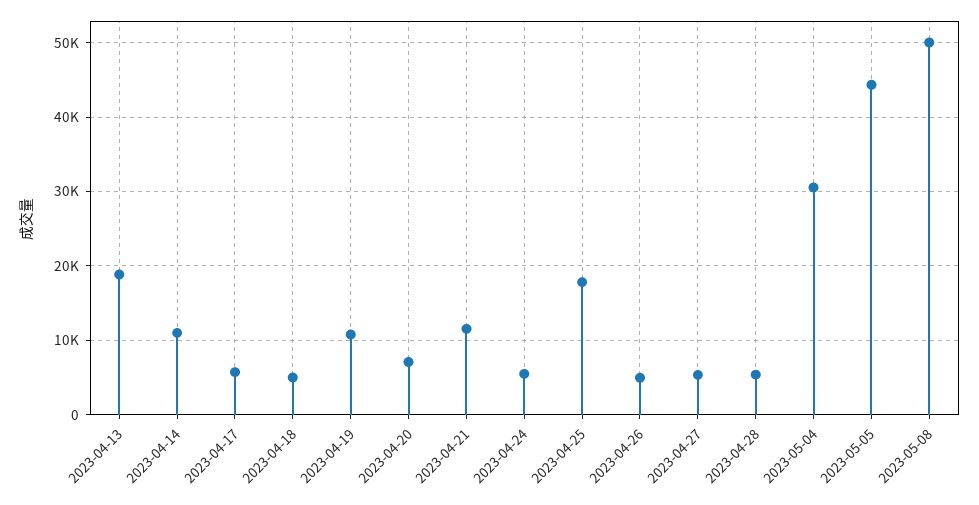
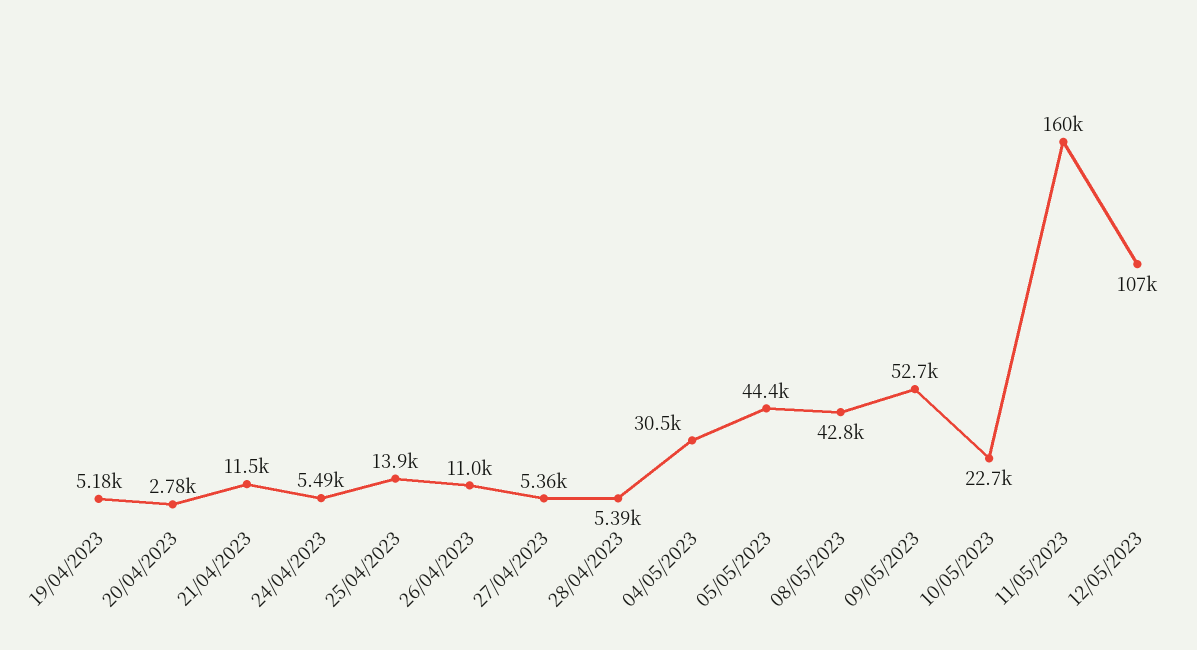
2023-04-13: 19000 -> none
2023-04-14: 11000 -> none
2023-04-17: 6000 -> none
2023-04-18: 5000 -> none
2023-04-19: 11000 -> 5180
2023-04-20: 7000 -> 2780
2023-04-25: 18000 -> 13900
2023-04-26: 5000 -> 11000
2023-05-08: 50000 -> 42800
09/05/2023: none -> 52700
10/05/2023: none -> 22700
11/05/2023: none -> 160000
12/05/2023: none -> 107000

